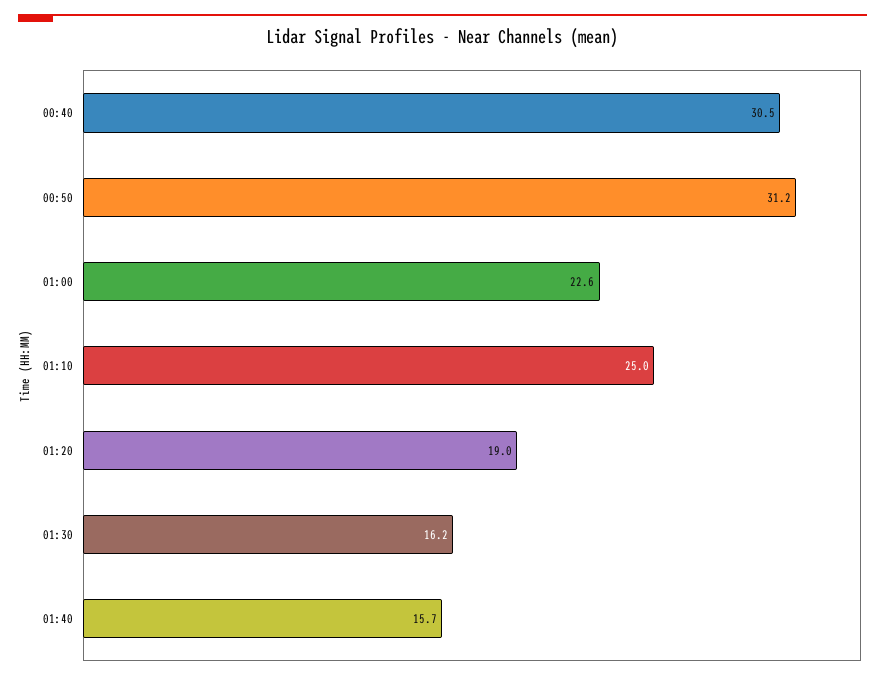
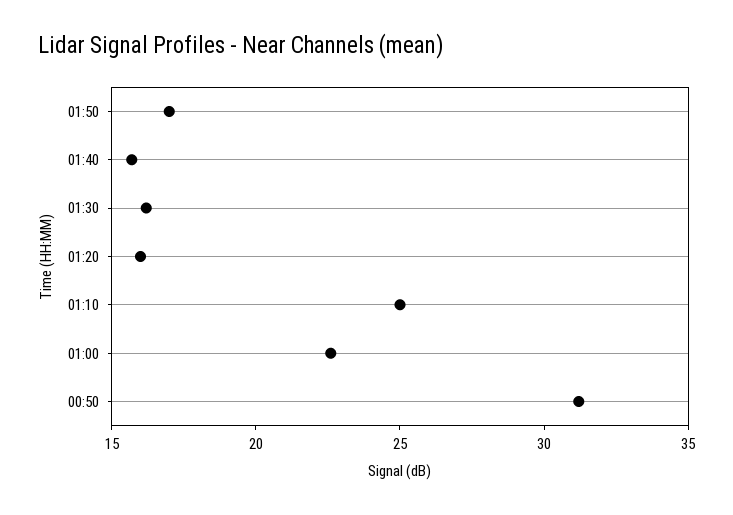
00:40: 30.5 -> none
01:20: 19 -> 16
01:50: none -> 17

